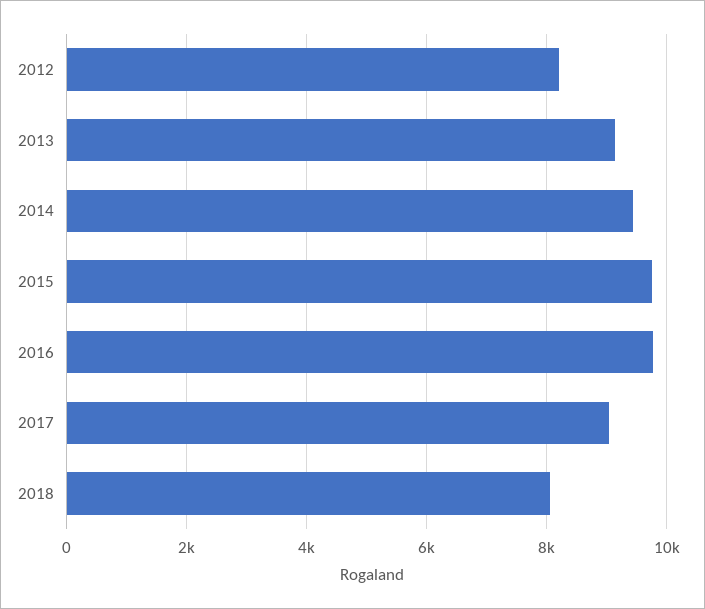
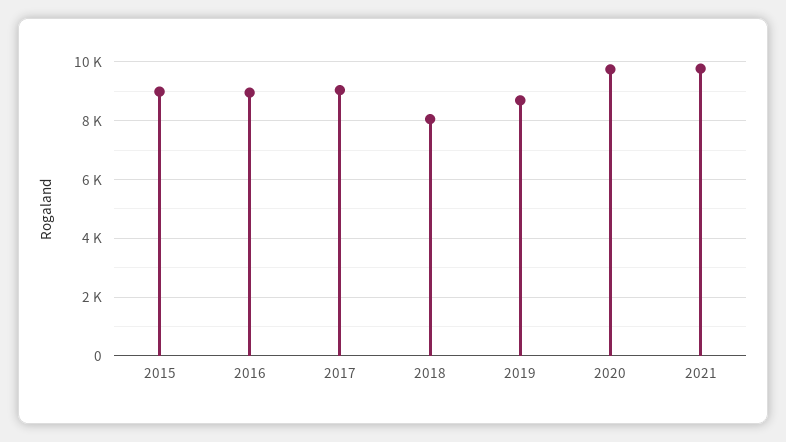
2012: 8200 -> none
2013: 9200 -> none
2014: 9400 -> none
2015: 9800 -> 9000
2016: 9800 -> 9000
2019: none -> 8750
2020: none -> 9750
2021: none -> 9750

